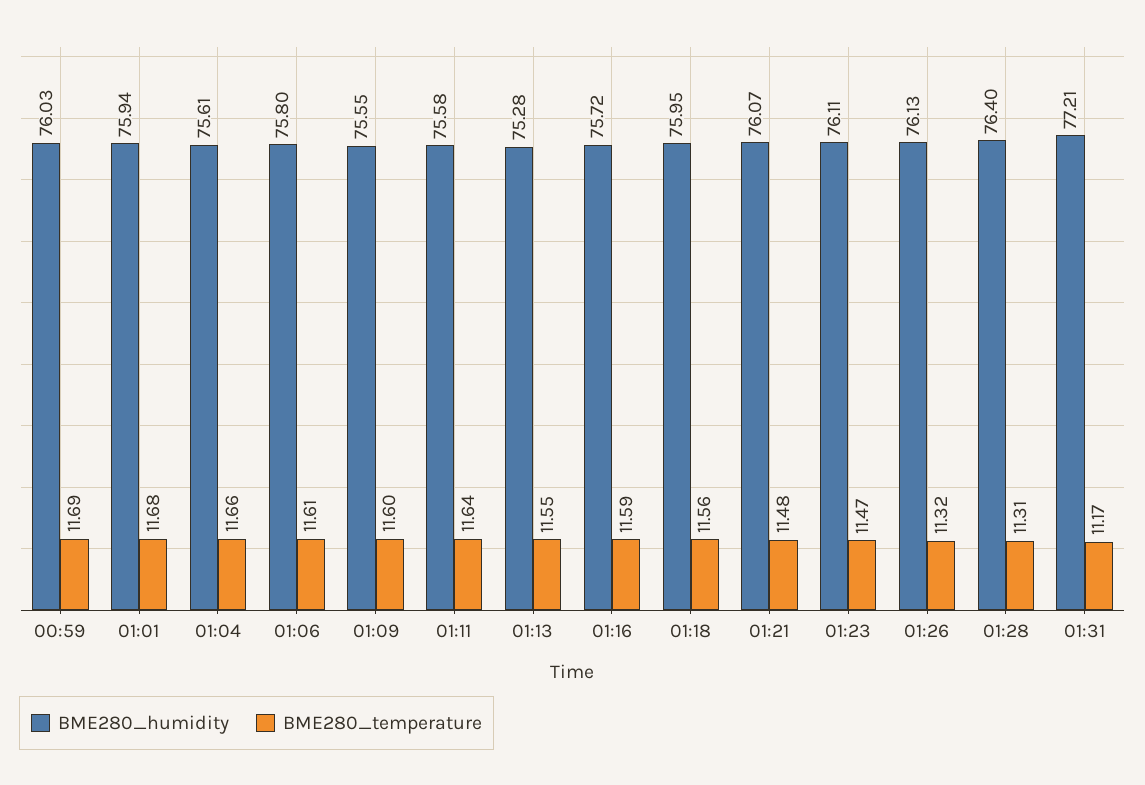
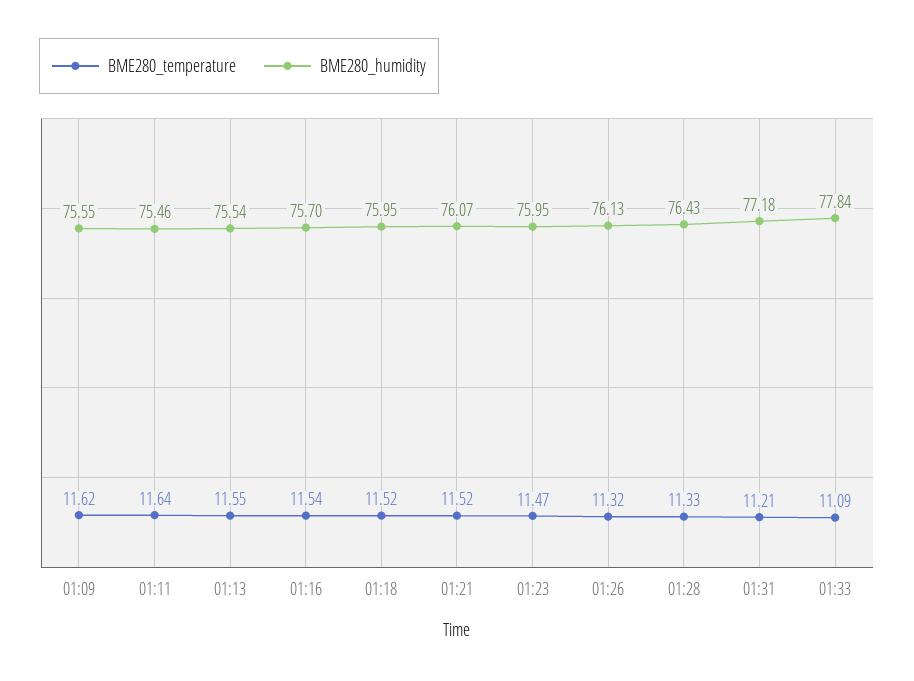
BME280_humidity, 00:59: 76.03 -> none
BME280_temperature, 00:59: 11.69 -> none
BME280_humidity, 01:01: 75.94 -> none
BME280_temperature, 01:01: 11.68 -> none
BME280_humidity, 01:04: 75.61 -> none
BME280_temperature, 01:04: 11.66 -> none
BME280_humidity, 01:06: 75.8 -> none
BME280_temperature, 01:06: 11.61 -> none
BME280_temperature, 01:09: 11.6 -> 11.62
BME280_humidity, 01:11: 75.58 -> 75.46
BME280_humidity, 01:13: 75.28 -> 75.54
BME280_humidity, 01:16: 75.72 -> 75.7
BME280_temperature, 01:16: 11.59 -> 11.54
BME280_temperature, 01:18: 11.56 -> 11.52
BME280_temperature, 01:21: 11.48 -> 11.52
BME280_humidity, 01:23: 76.11 -> 75.95
BME280_humidity, 01:28: 76.4 -> 76.43
BME280_temperature, 01:28: 11.31 -> 11.33
BME280_humidity, 01:31: 77.21 -> 77.18
BME280_temperature, 01:31: 11.17 -> 11.21
BME280_temperature, 01:33: none -> 11.09
BME280_humidity, 01:33: none -> 77.84

